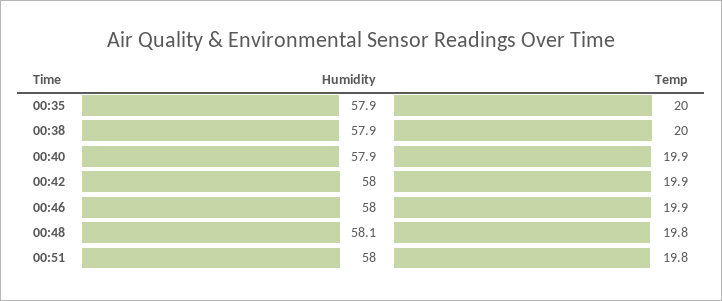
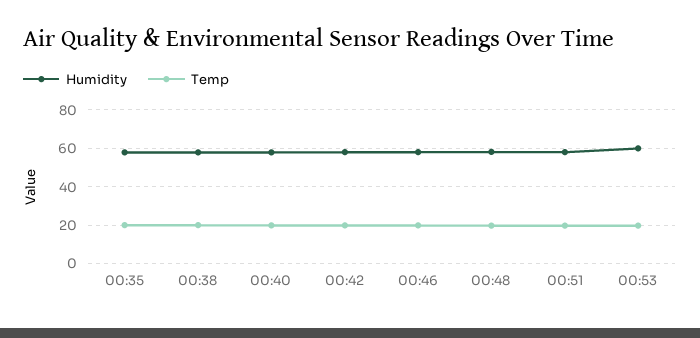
Humidity, 00:53: none -> 60
Temp, 00:53: none -> 20

